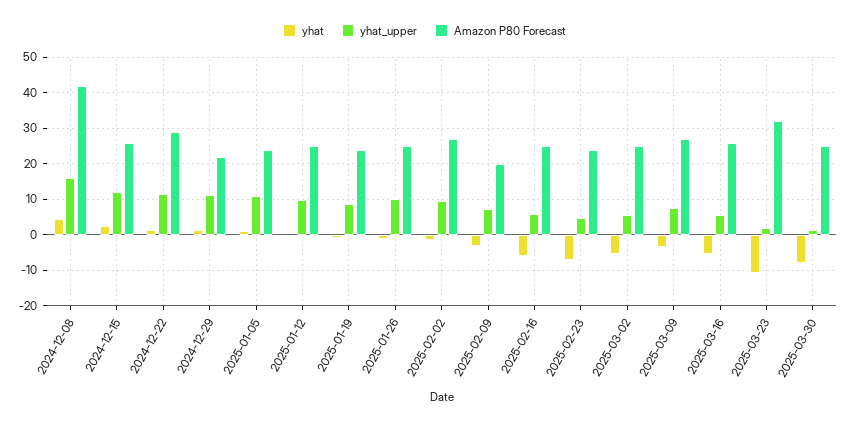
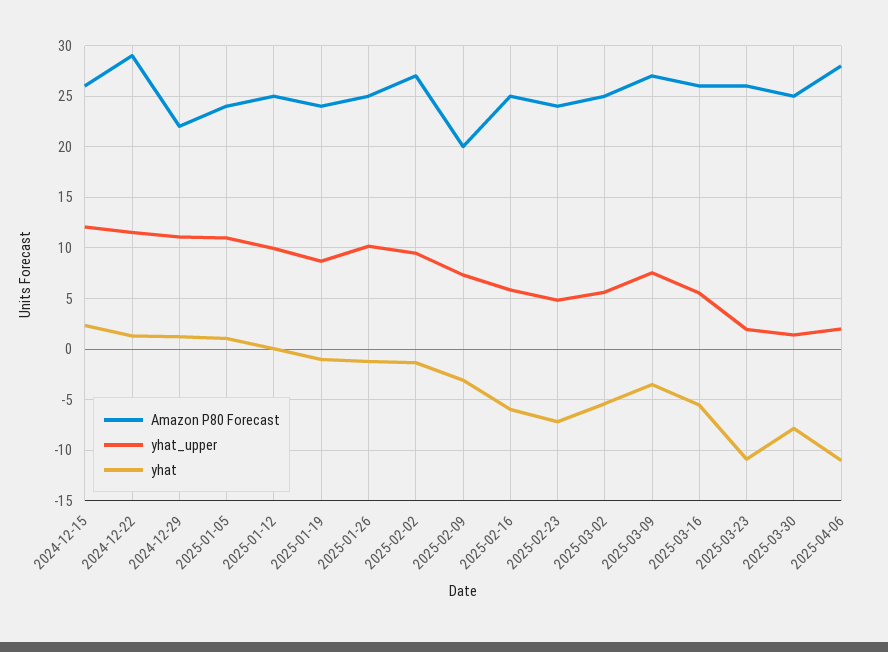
yhat, 2024-12-08: 4 -> none
yhat_upper, 2024-12-08: 16 -> none
Amazon P80 Forecast, 2024-12-08: 42 -> none
Amazon P80 Forecast, 2025-03-23: 32 -> 26
Amazon P80 Forecast, 2025-04-06: none -> 28
yhat_upper, 2025-04-06: none -> 2
yhat, 2025-04-06: none -> -11

